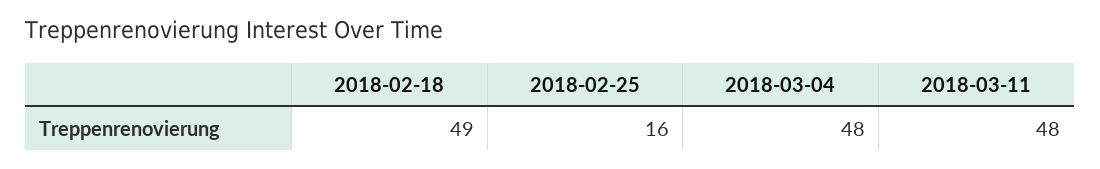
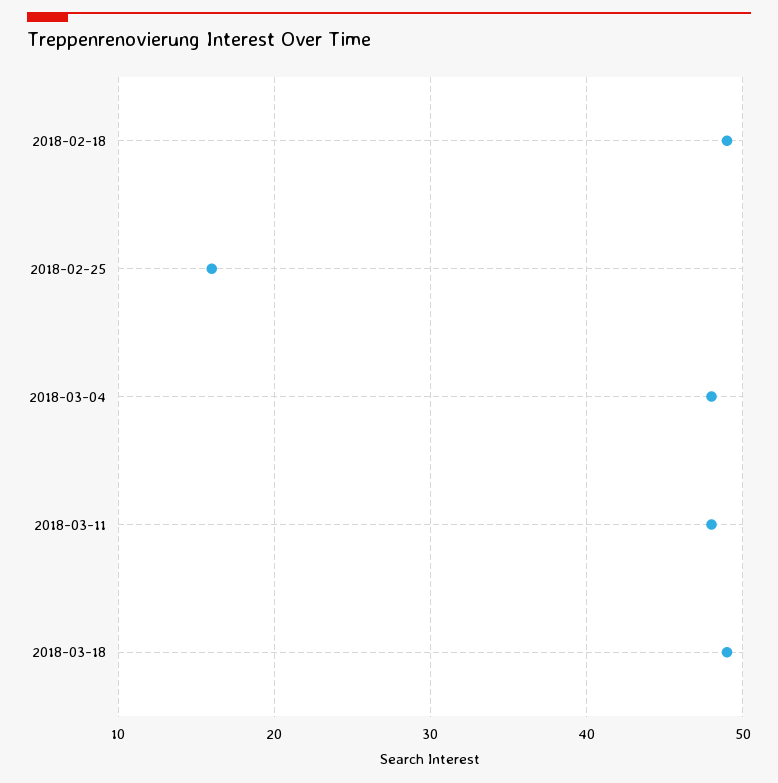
2018-03-18: none -> 49

